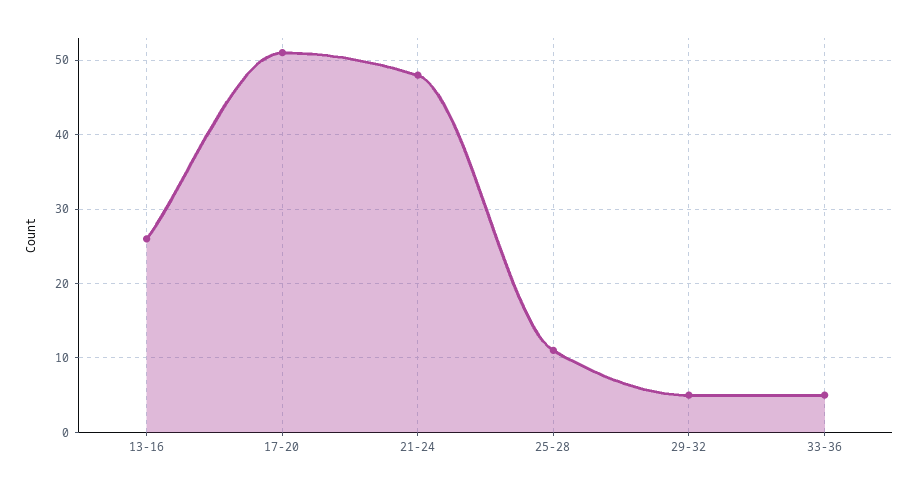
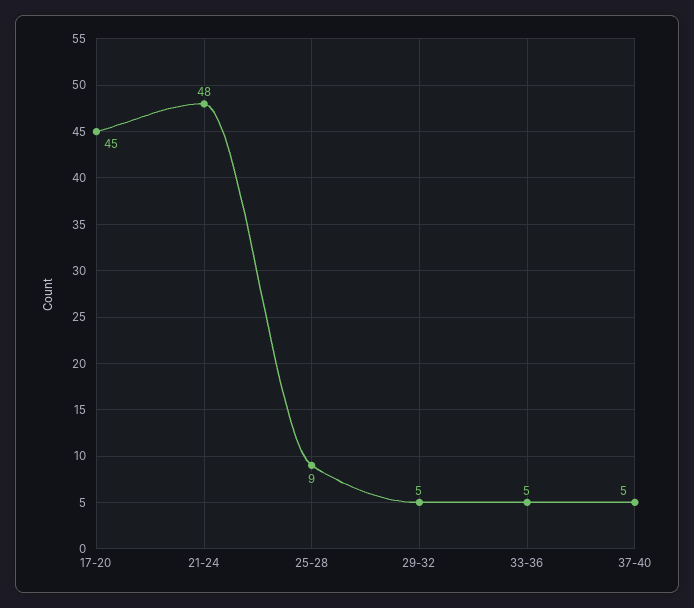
13-16: 26 -> none
17-20: 51 -> 45
25-28: 11 -> 9
37-40: none -> 5

